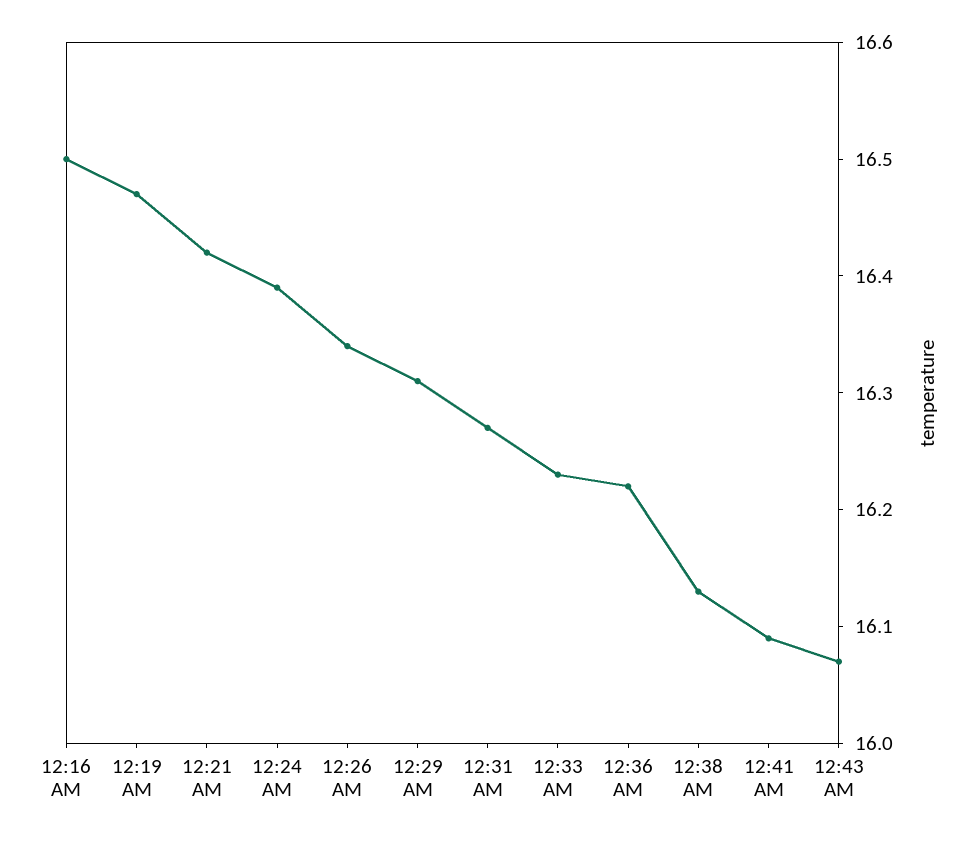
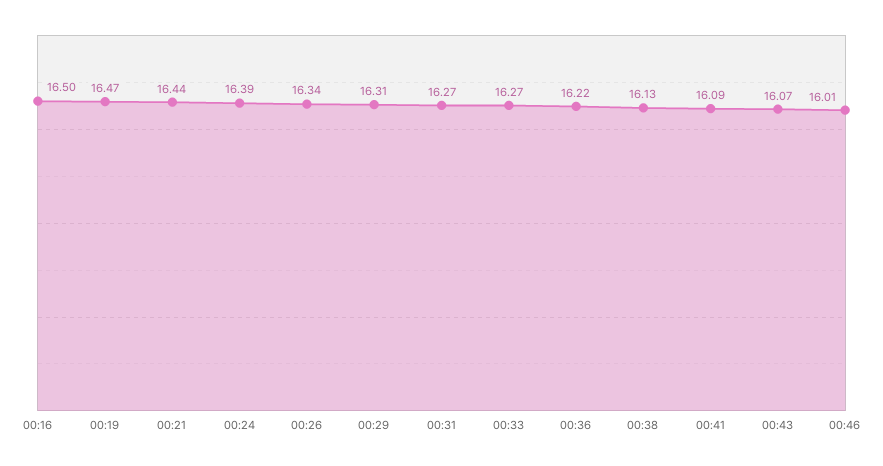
12:21 AM: 16.42 -> 16.44
12:33 AM: 16.23 -> 16.27
00:46: none -> 16.01

